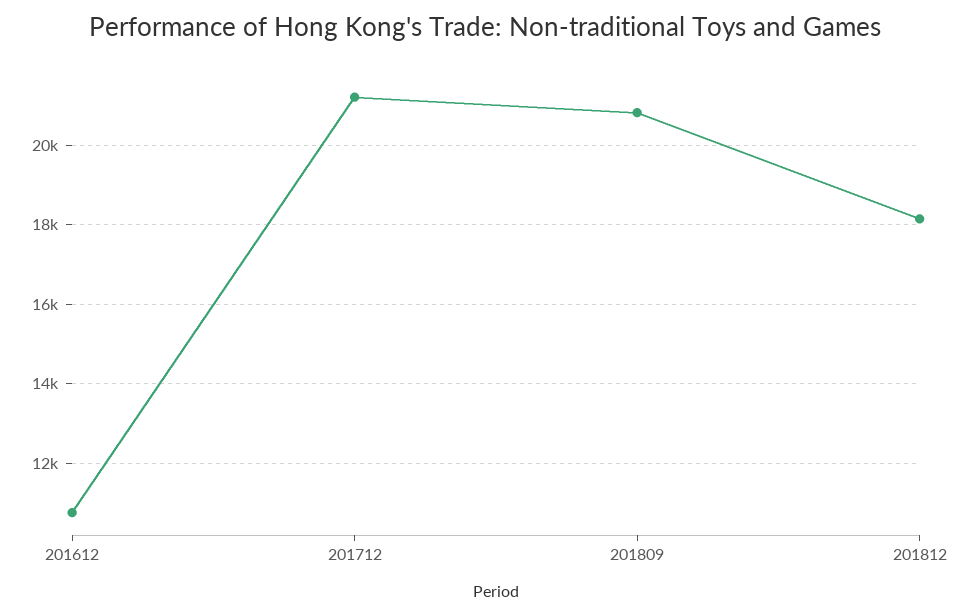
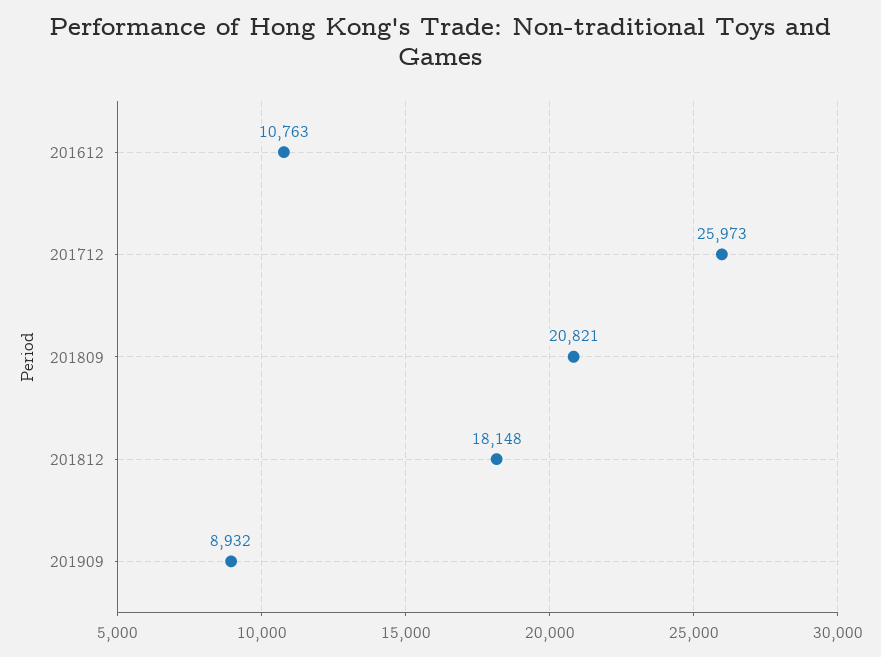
201712: 21200 -> 25973
201909: none -> 8932

